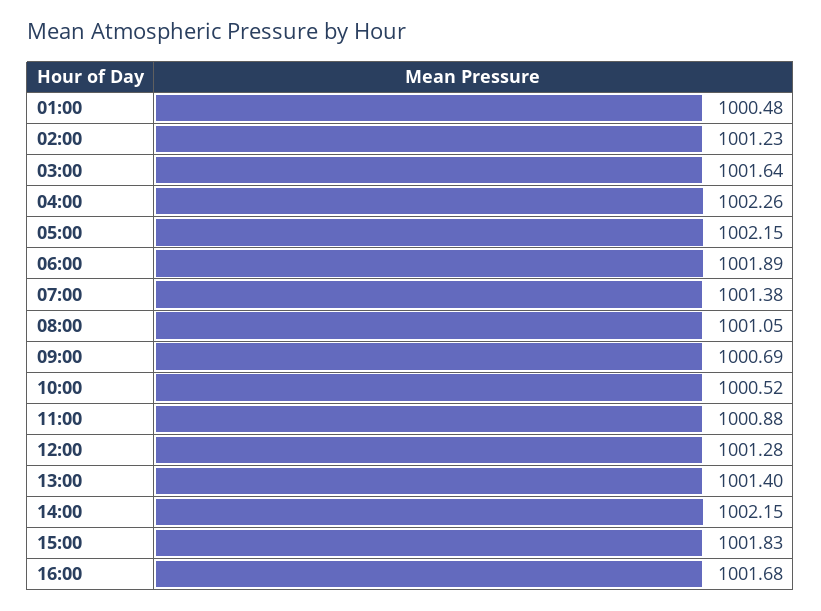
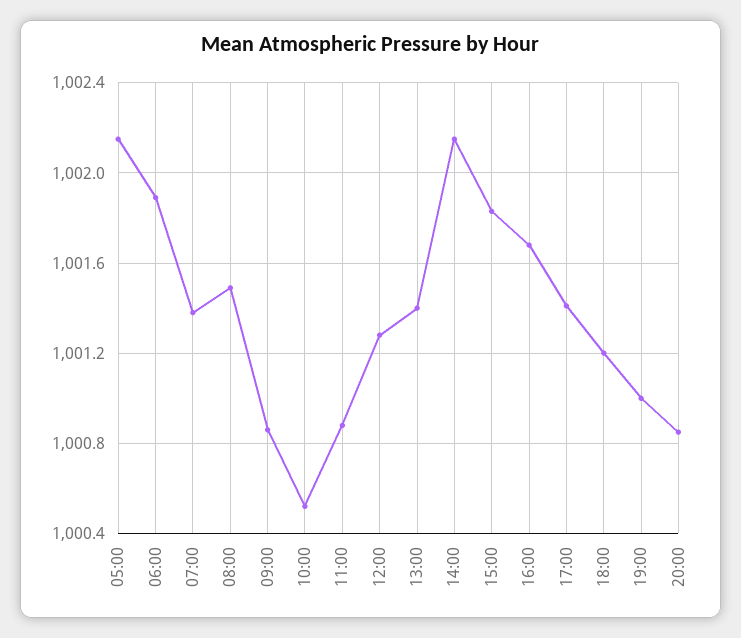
01:00: 1000.48 -> none
02:00: 1001.23 -> none
03:00: 1001.64 -> none
04:00: 1002.26 -> none
08:00: 1001.05 -> 1001.5
09:00: 1000.69 -> 1000.85
17:00: none -> 1001.4
18:00: none -> 1001.2
19:00: none -> 1001
20:00: none -> 1000.85

